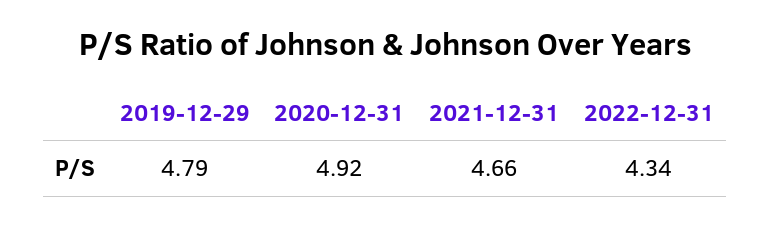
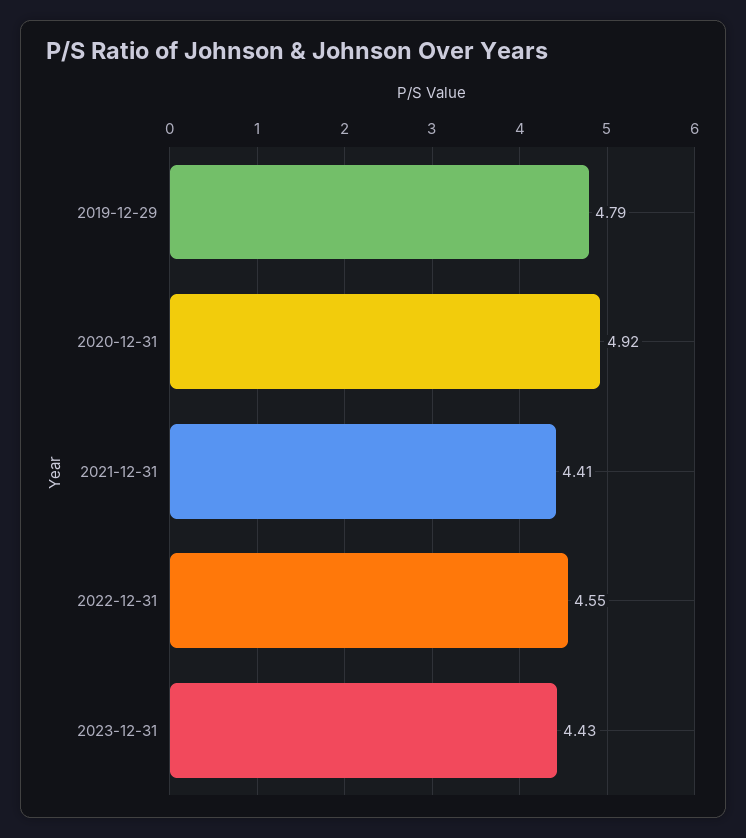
2021-12-31: 4.66 -> 4.41
2022-12-31: 4.34 -> 4.55
2023-12-31: none -> 4.43

